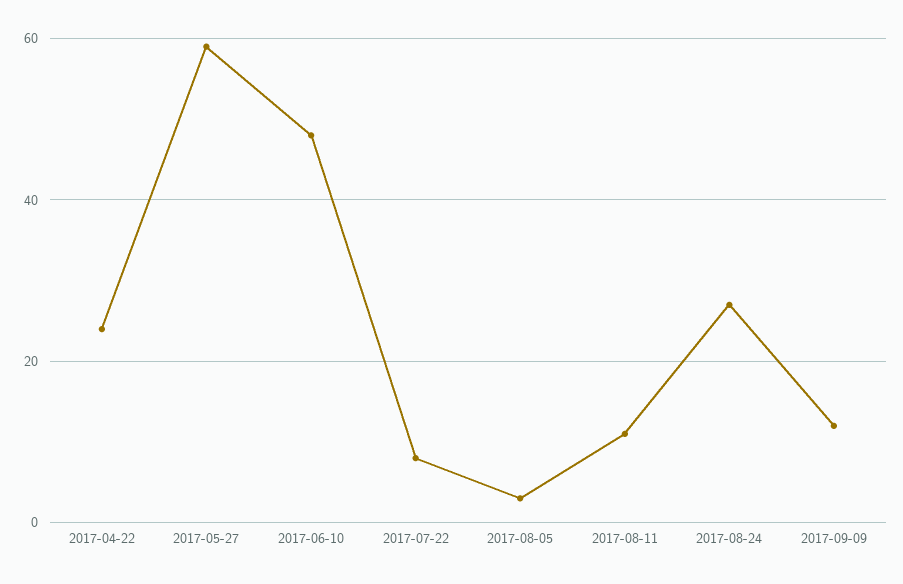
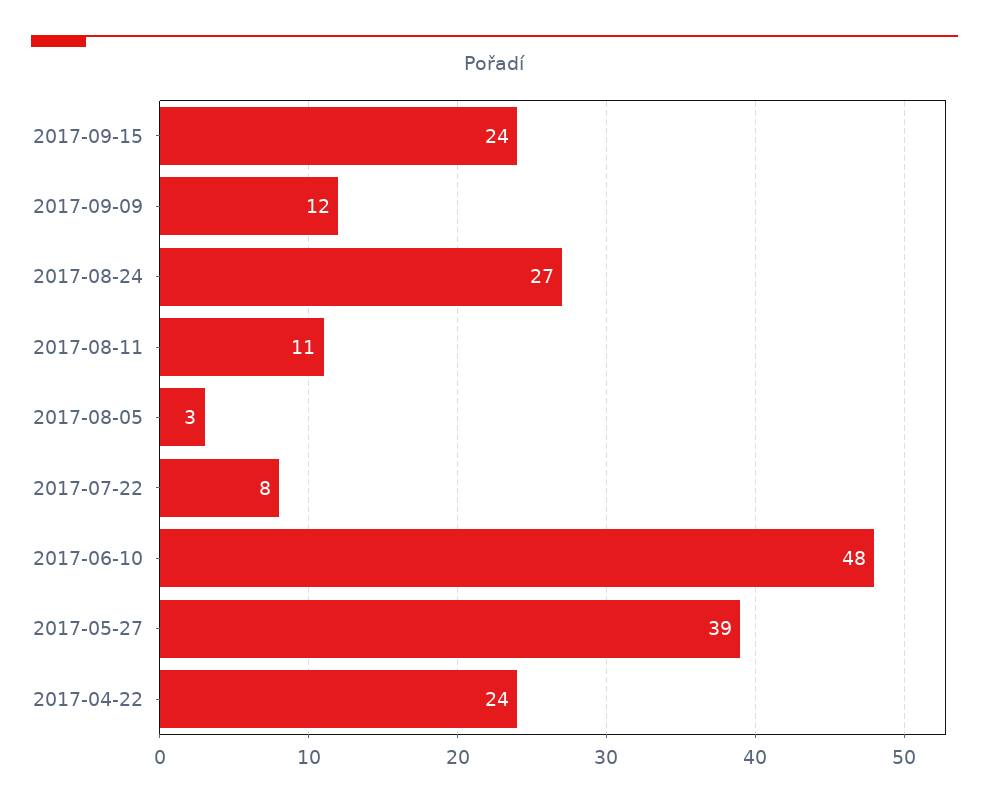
2017-05-27: 60 -> 39
2017-09-15: none -> 24

